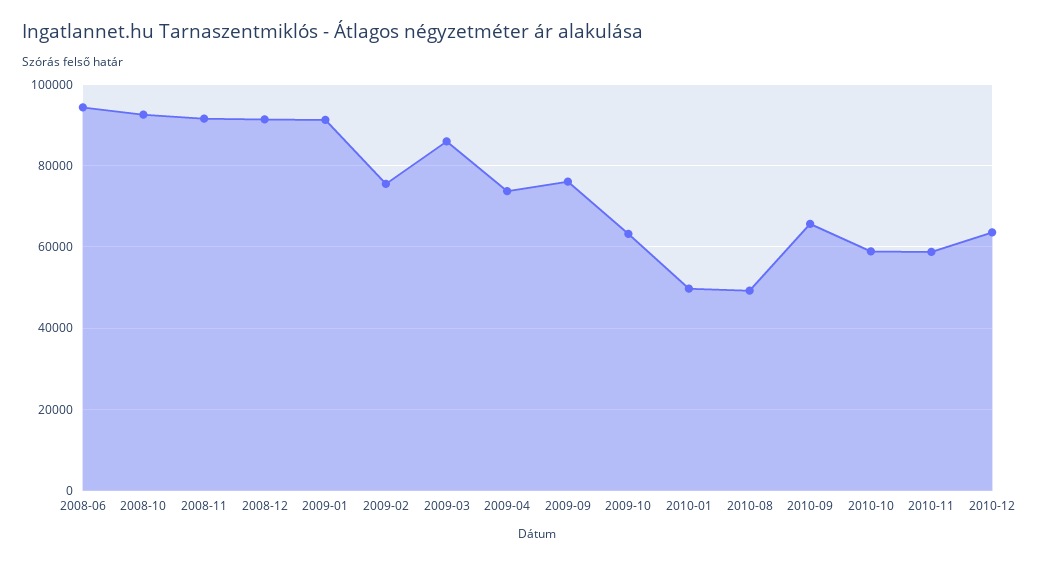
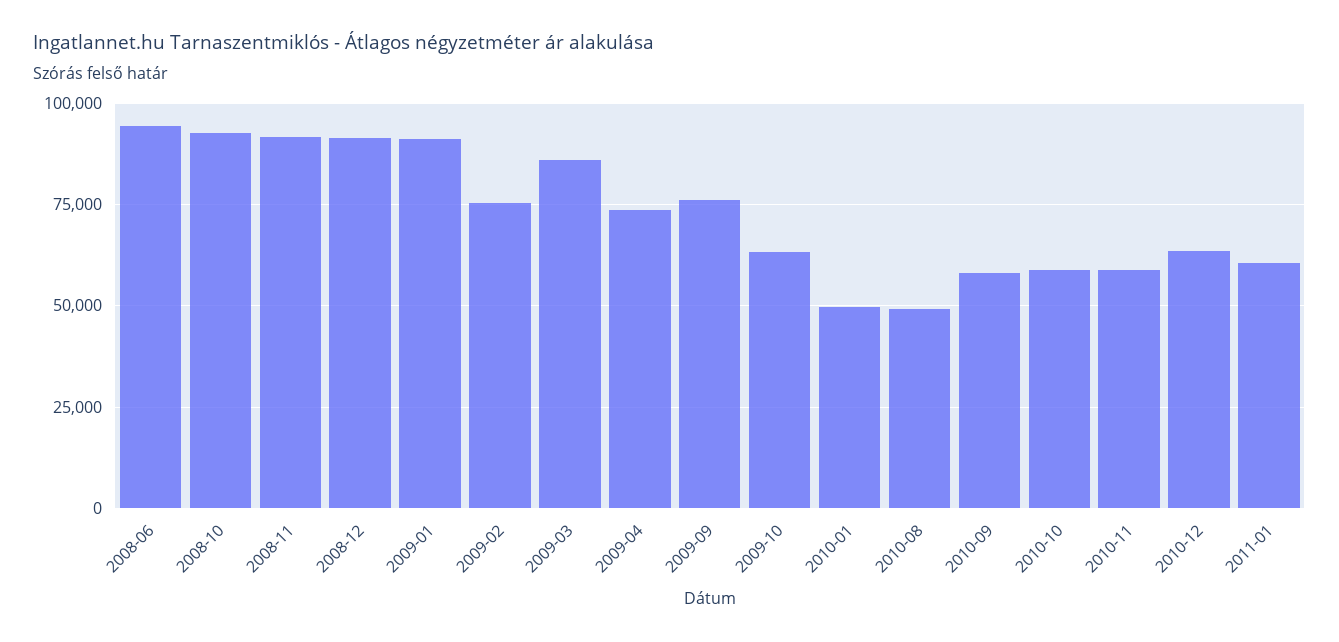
2010-09: 66000 -> 57500
2011-01: none -> 60000

